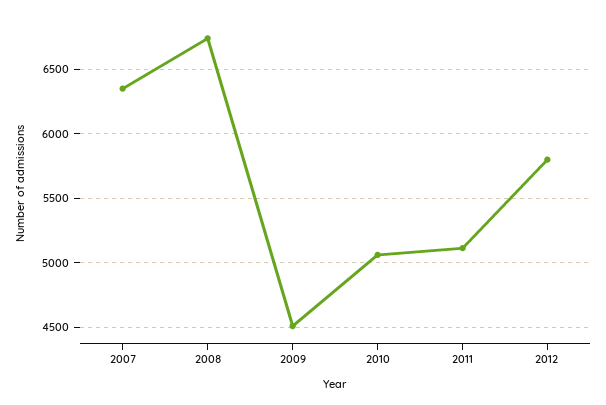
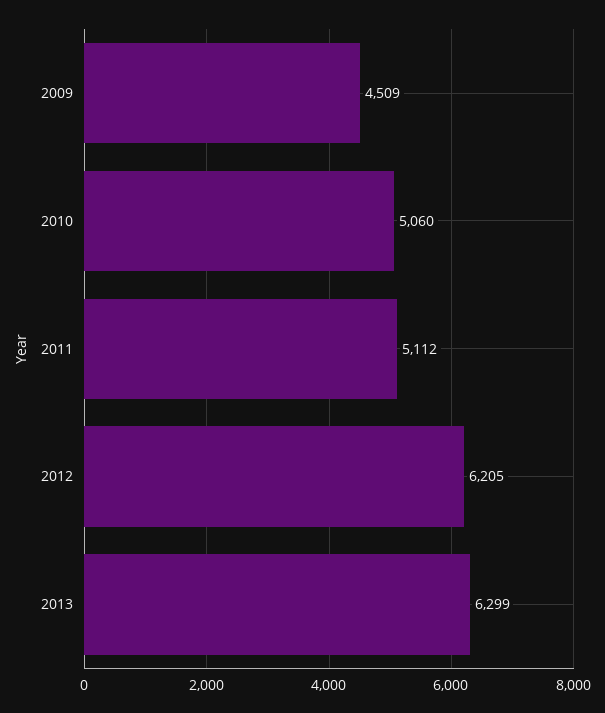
2007: 6350 -> none
2008: 6750 -> none
2012: 5800 -> 6205
2013: none -> 6299

